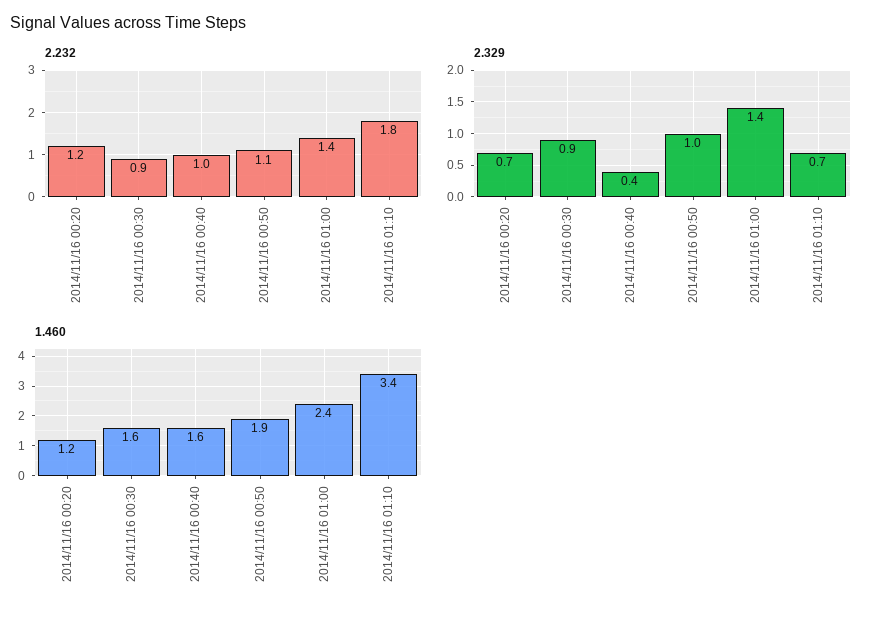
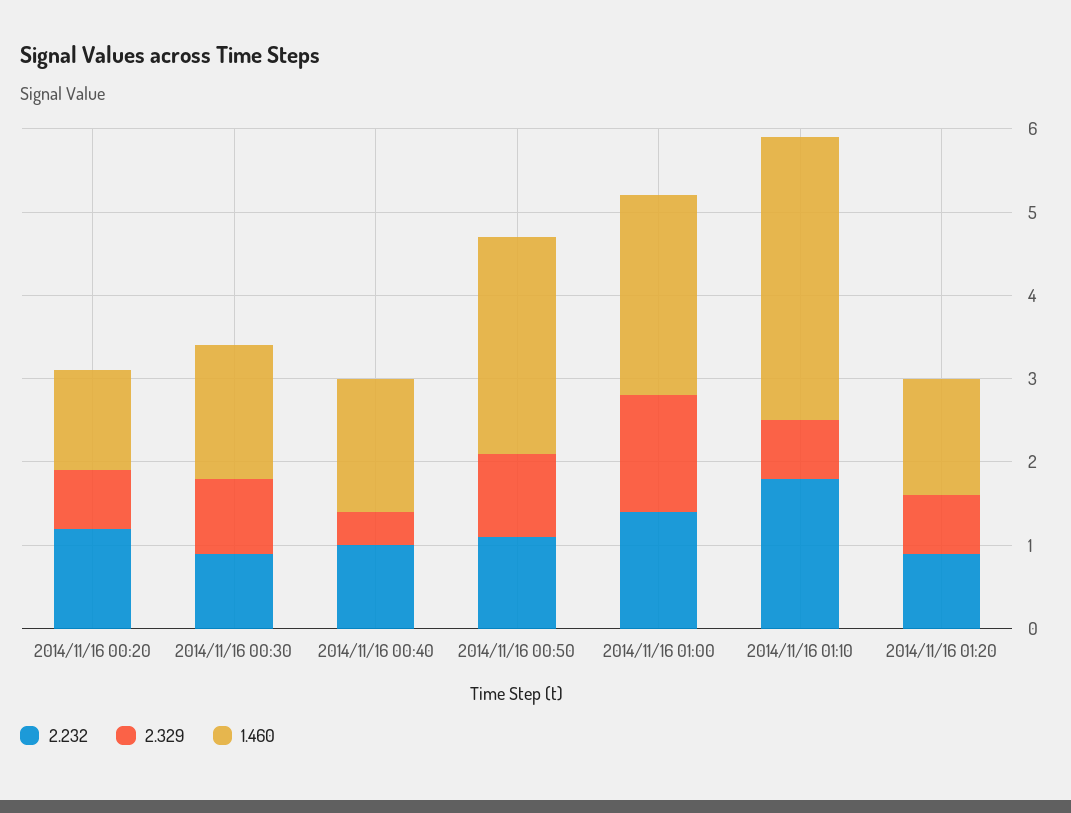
1.460, 2014/11/16 00:50: 1.9 -> 2.6
2.232, 2014/11/16 01:20: none -> 0.9
2.329, 2014/11/16 01:20: none -> 0.7
1.460, 2014/11/16 01:20: none -> 1.4

